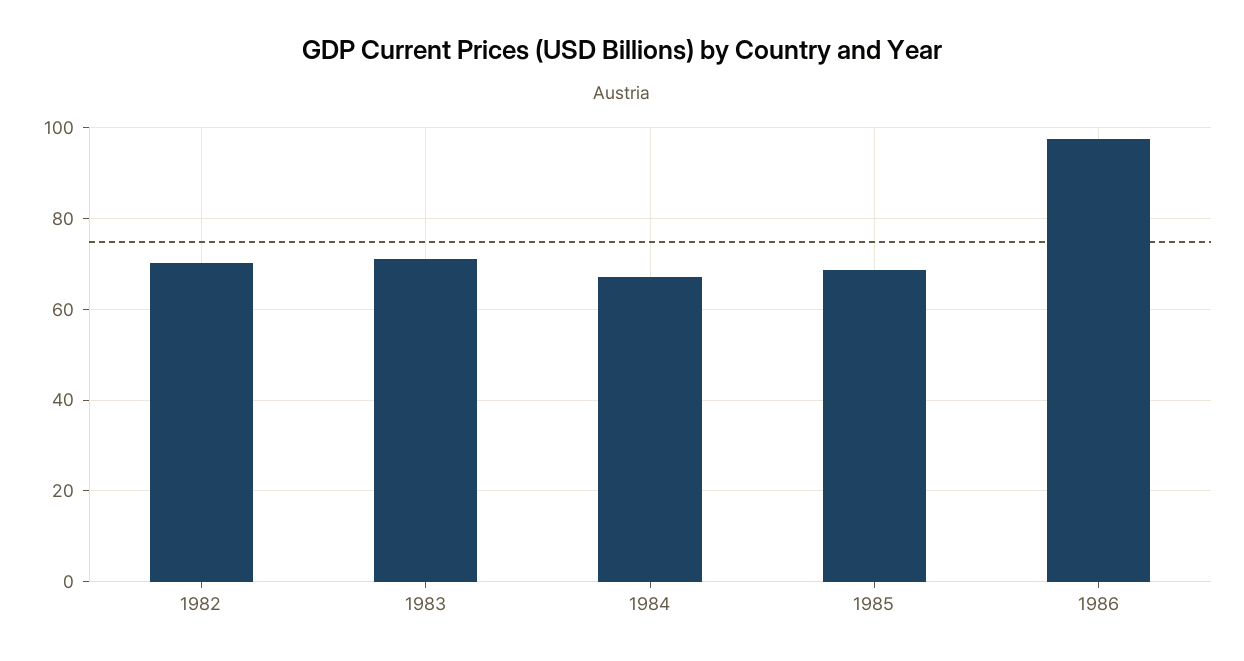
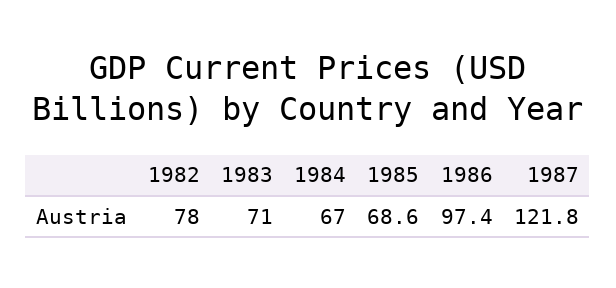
1982: 70 -> 78
1987: none -> 121.8

